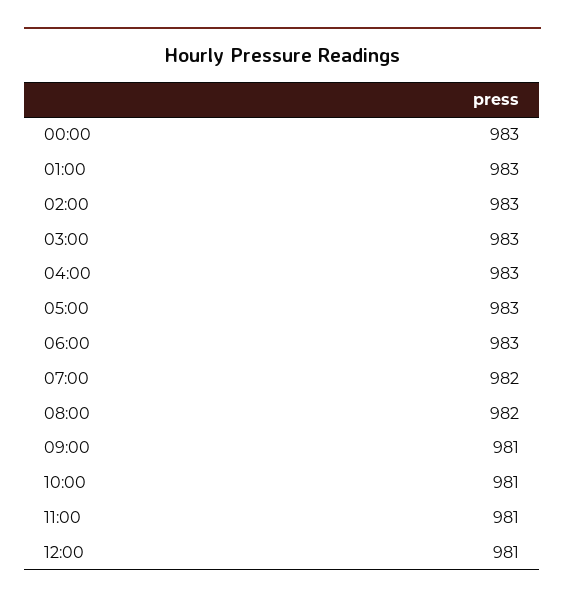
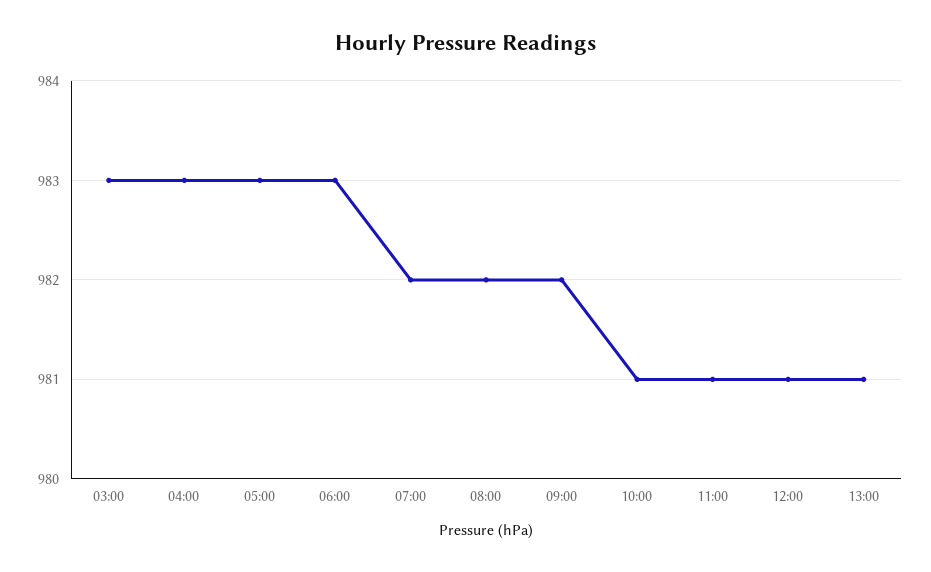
00:00: 983 -> none
01:00: 983 -> none
02:00: 983 -> none
09:00: 981 -> 982
13:00: none -> 981

